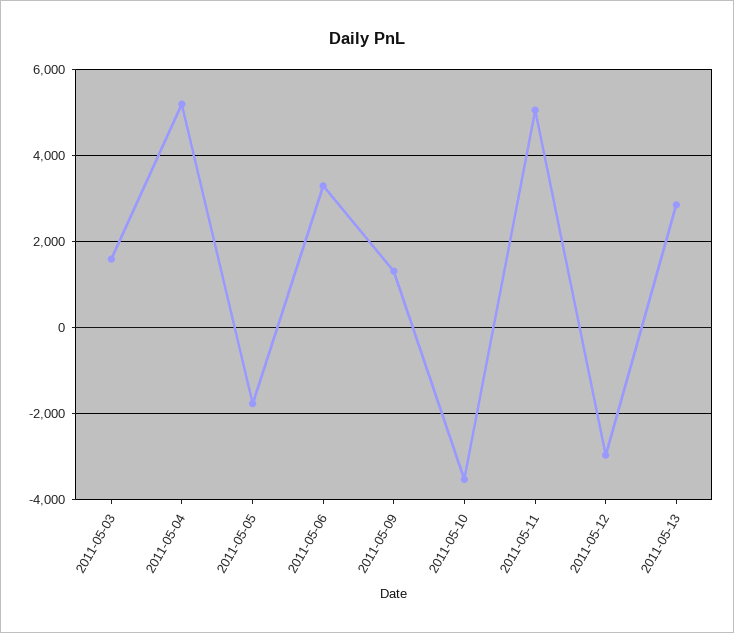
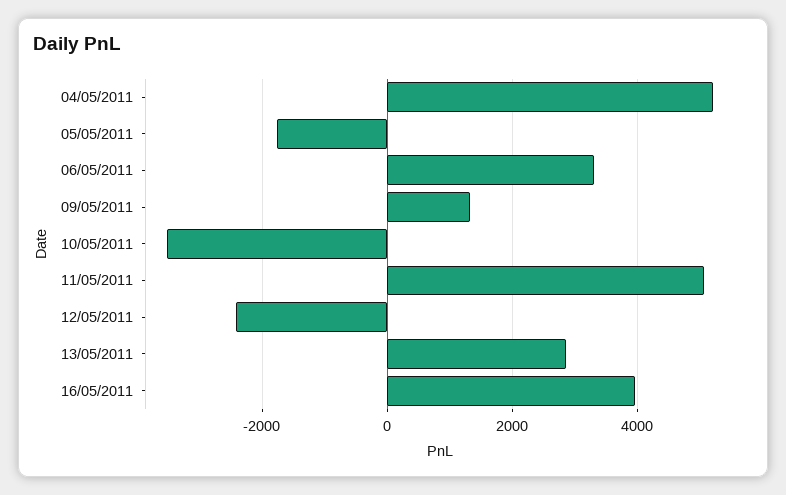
2011-05-03: 1600 -> none
2011-05-12: -3000 -> -2400
16/05/2011: none -> 4000

